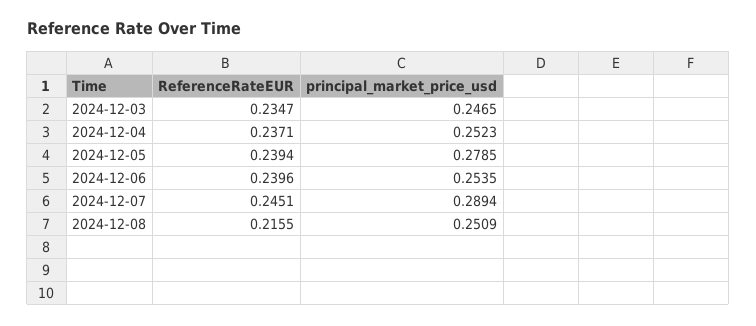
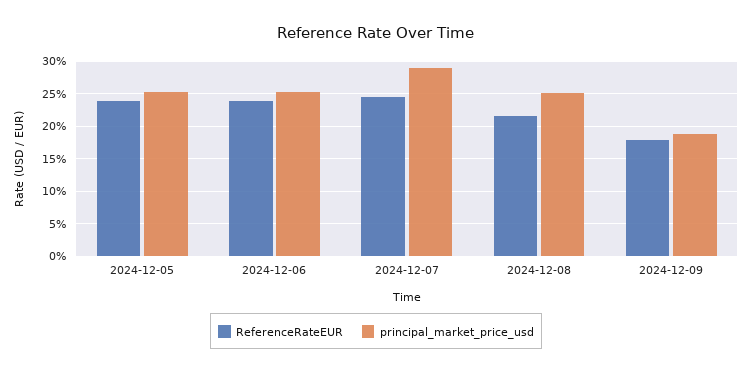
ReferenceRateEUR, 2024-12-03: 0.2347 -> none
principal_market_price_usd, 2024-12-03: 0.2465 -> none
ReferenceRateEUR, 2024-12-04: 0.2371 -> none
principal_market_price_usd, 2024-12-04: 0.2523 -> none
principal_market_price_usd, 2024-12-05: 0.2785 -> 0.25
ReferenceRateEUR, 2024-12-09: none -> 0.18
principal_market_price_usd, 2024-12-09: none -> 0.19

